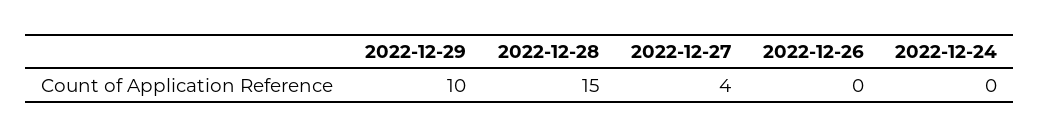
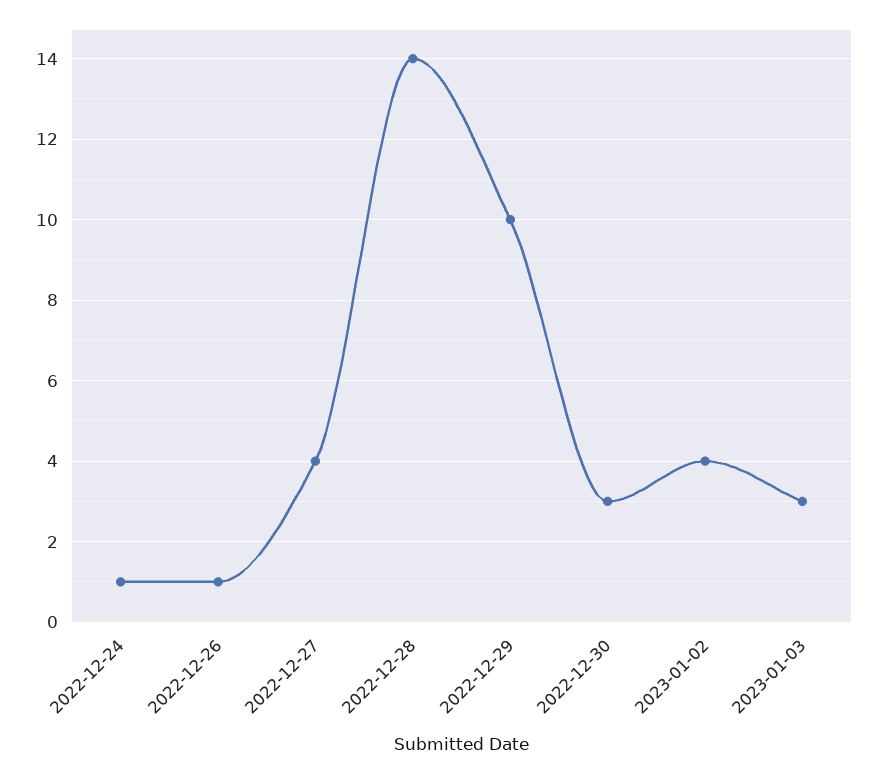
2022-12-28: 15 -> 14
2022-12-26: 0 -> 1
2022-12-24: 0 -> 1
2022-12-30: none -> 3
2023-01-02: none -> 4
2023-01-03: none -> 3

